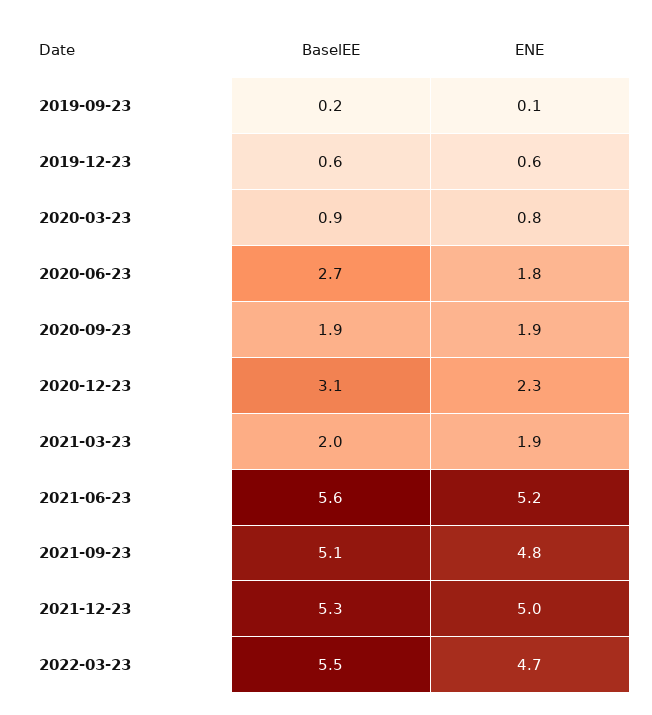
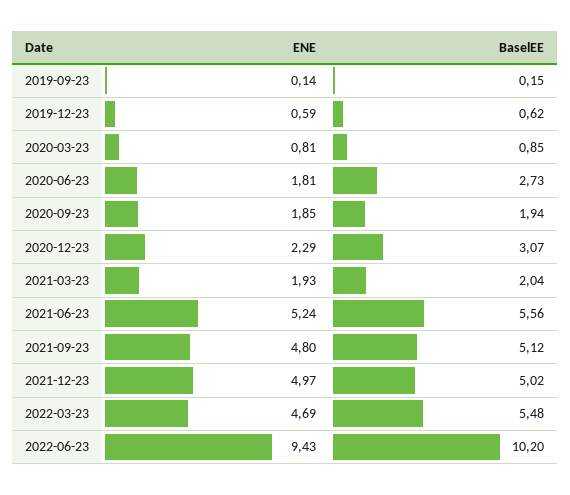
BaselEE, 2021-12-23: 5.3 -> 5.02
ENE, 2022-06-23: none -> 9.43
BaselEE, 2022-06-23: none -> 10.2

